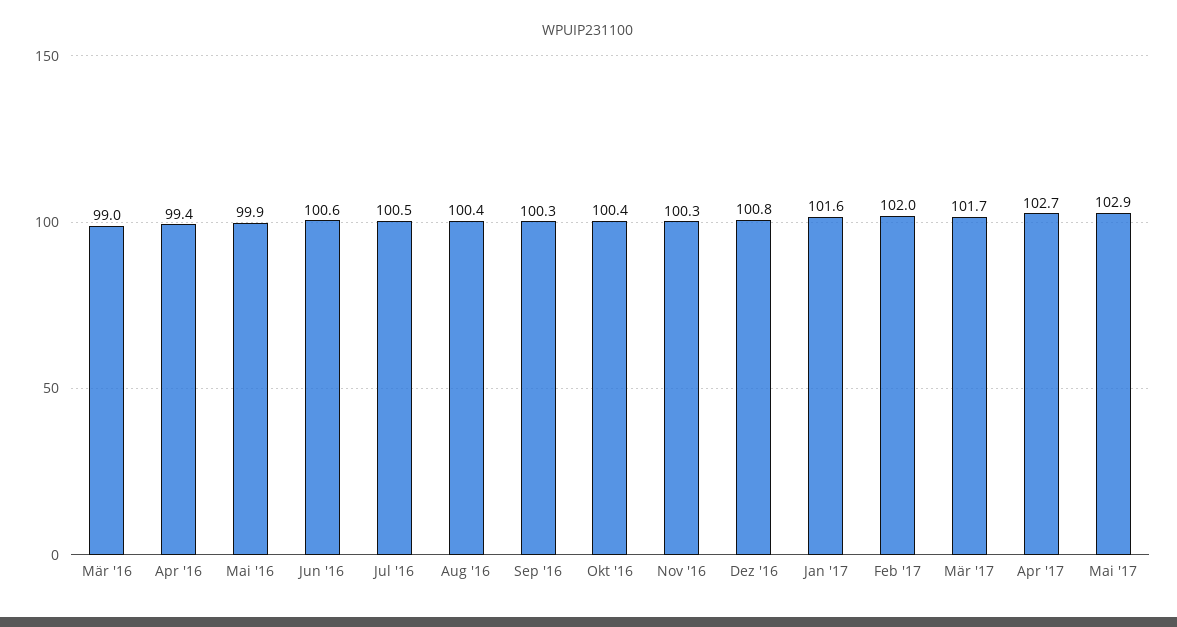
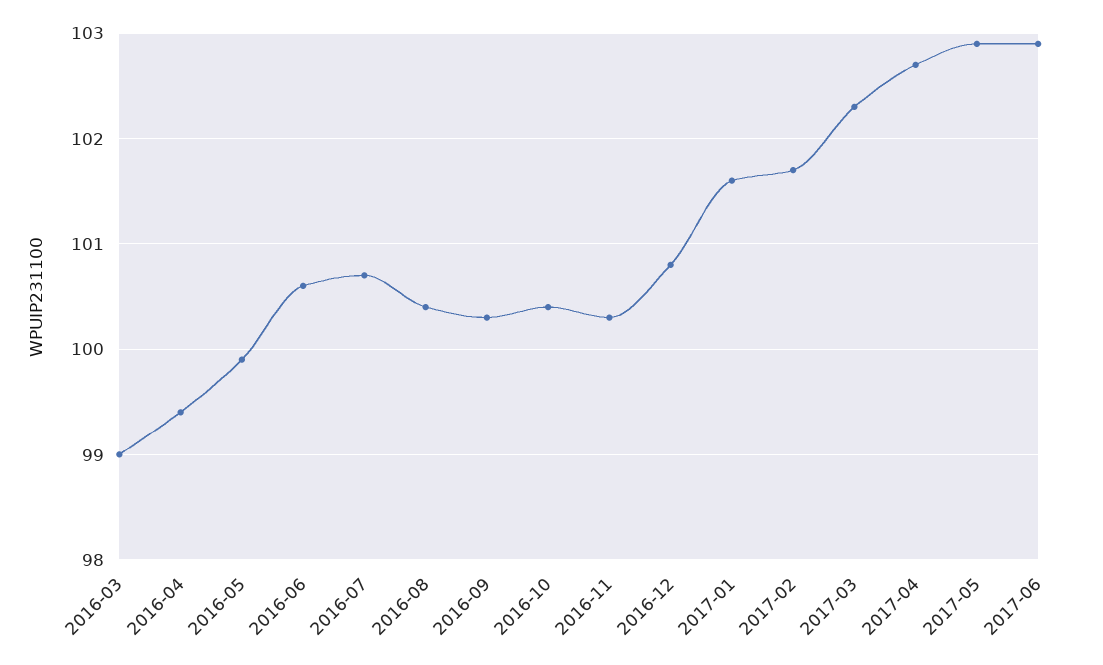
Jul '16: 100.5 -> 100.7
Feb '17: 102 -> 101.7
Mär '17: 101.7 -> 102.3
2017-06: none -> 102.9

